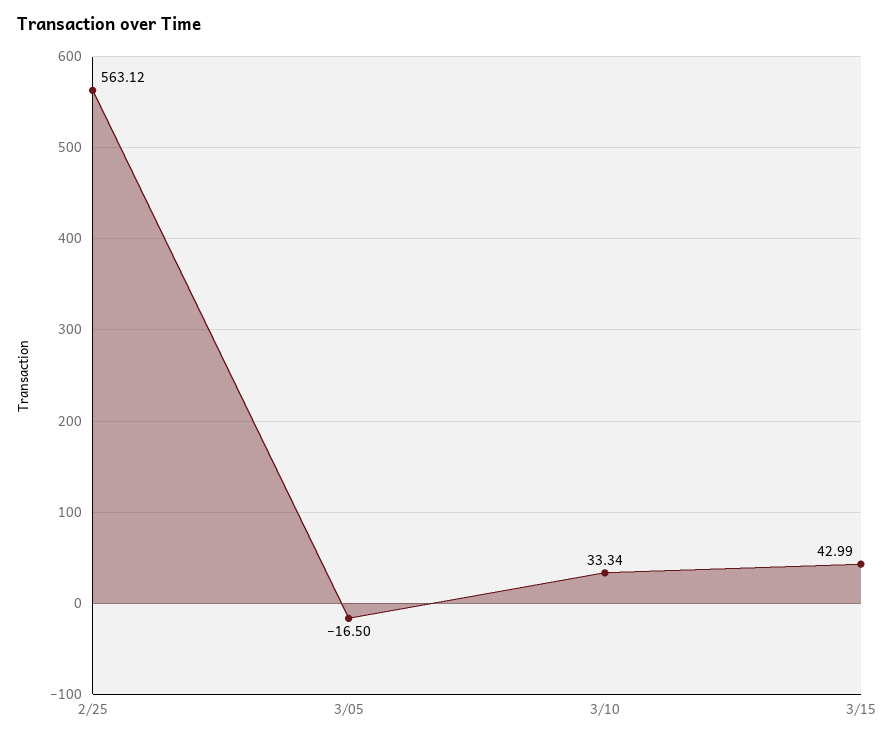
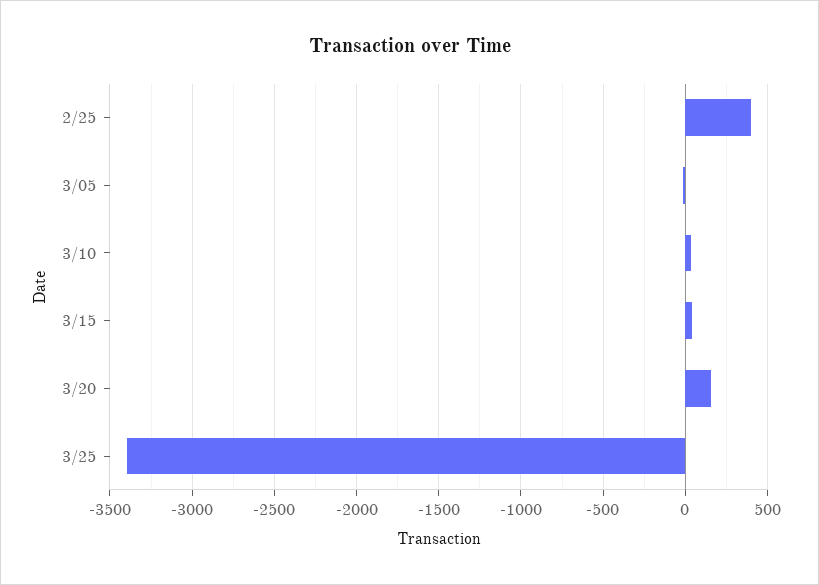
2/25: 563.12 -> 400
3/20: none -> 150
3/25: none -> -3400

